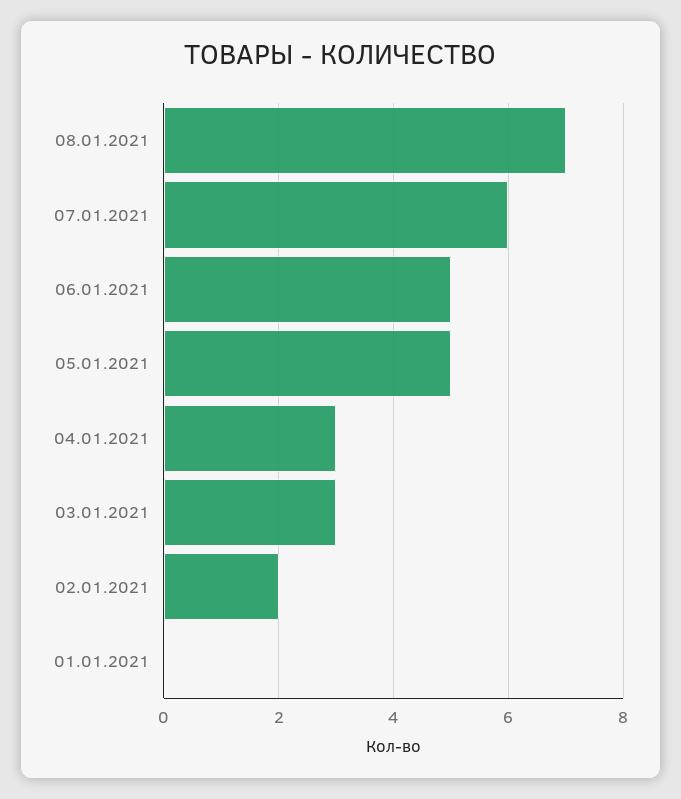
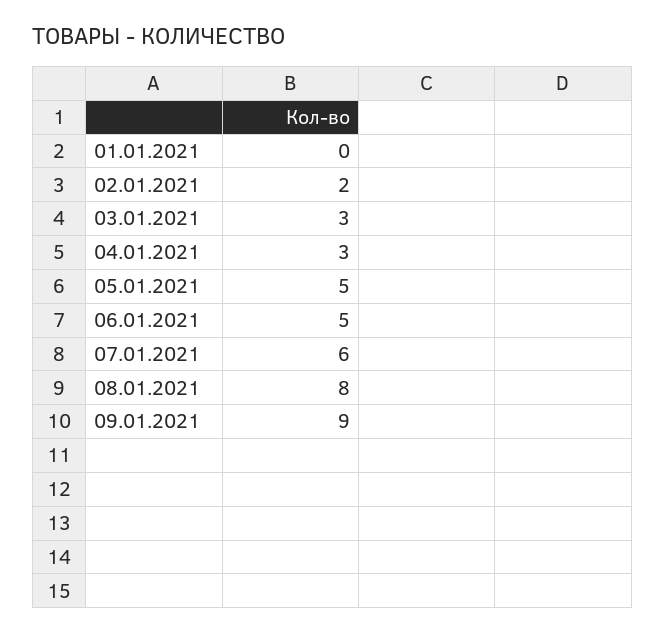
08.01.2021: 7 -> 8
09.01.2021: none -> 9

